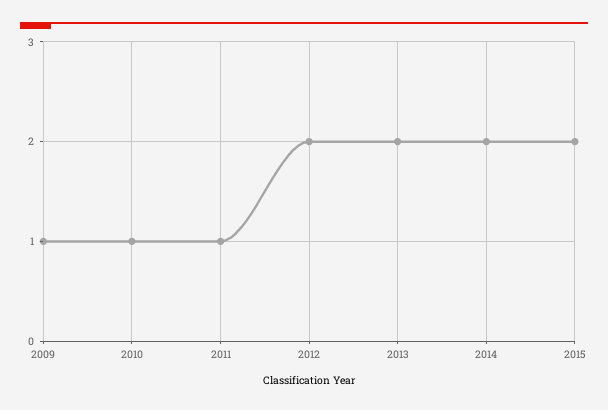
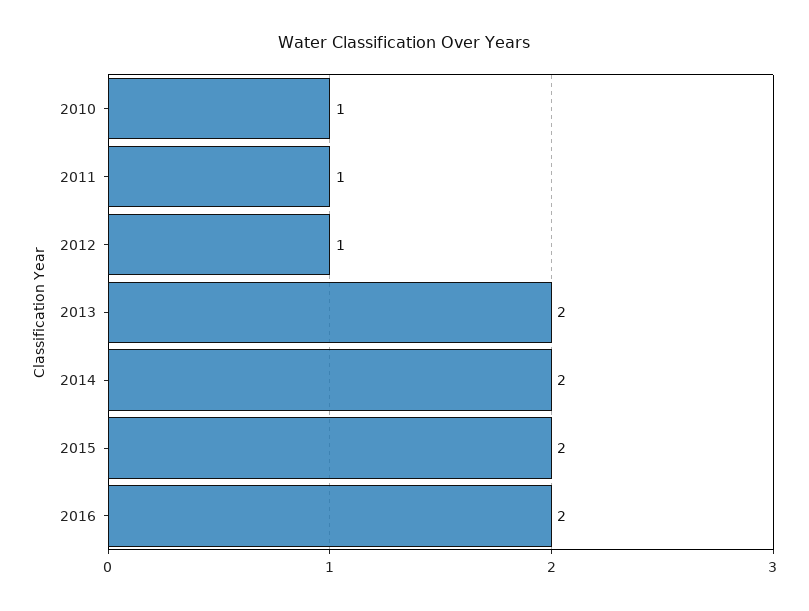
2009: 1 -> none
2012: 2 -> 1
2016: none -> 2

